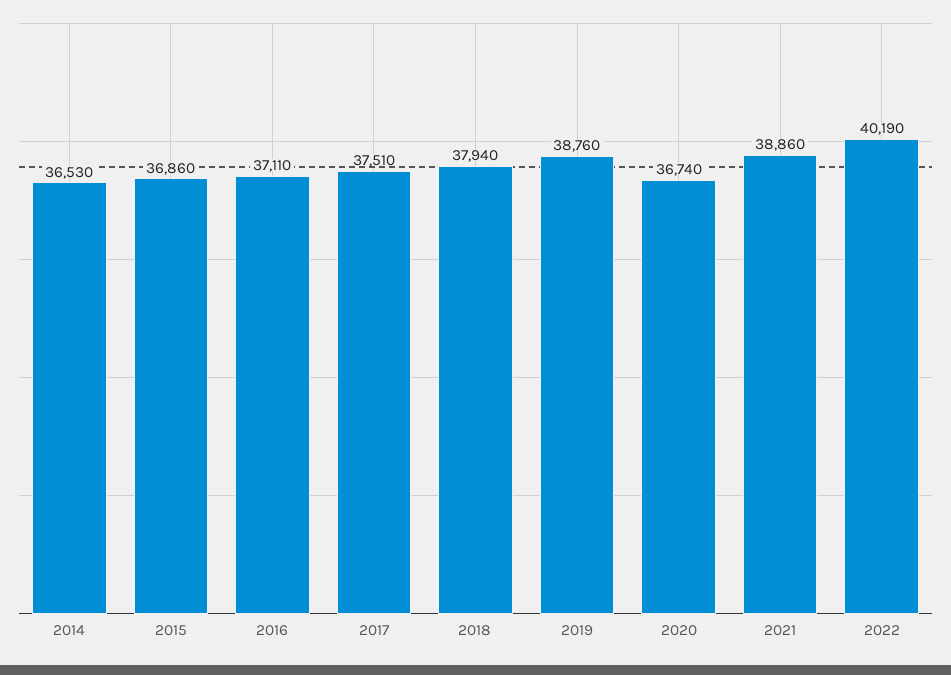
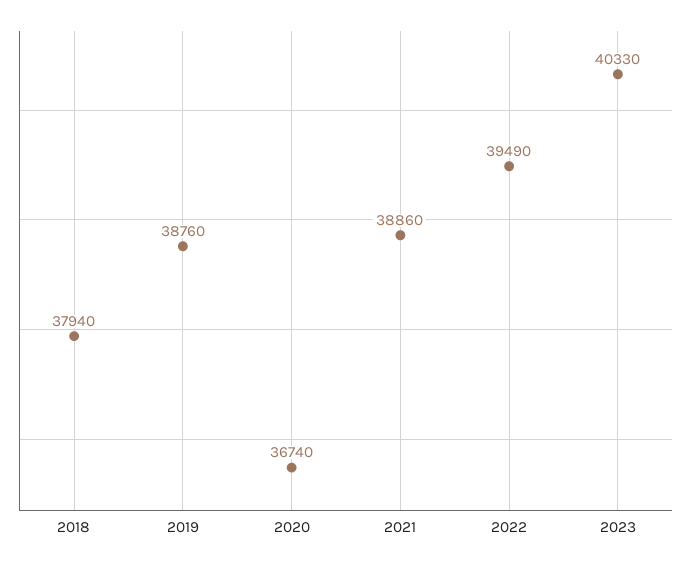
2014: 36530 -> none
2015: 36860 -> none
2016: 37110 -> none
2017: 37510 -> none
2022: 40190 -> 39490
2023: none -> 40330

